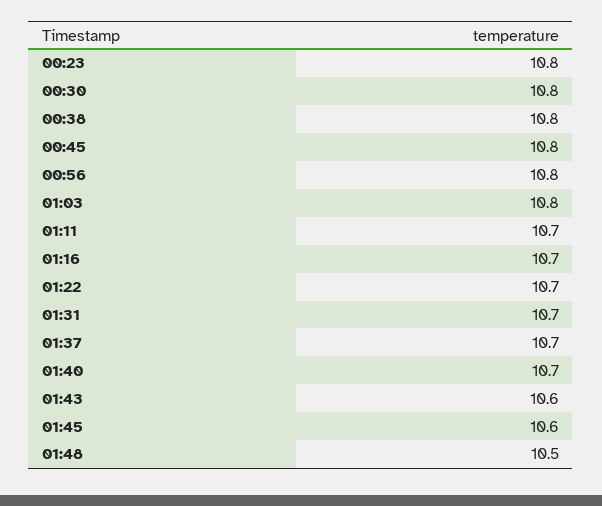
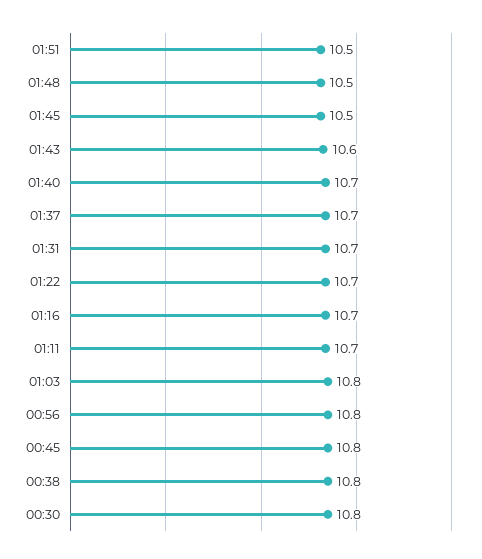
00:23: 10.8 -> none
01:45: 10.6 -> 10.5
01:51: none -> 10.5

